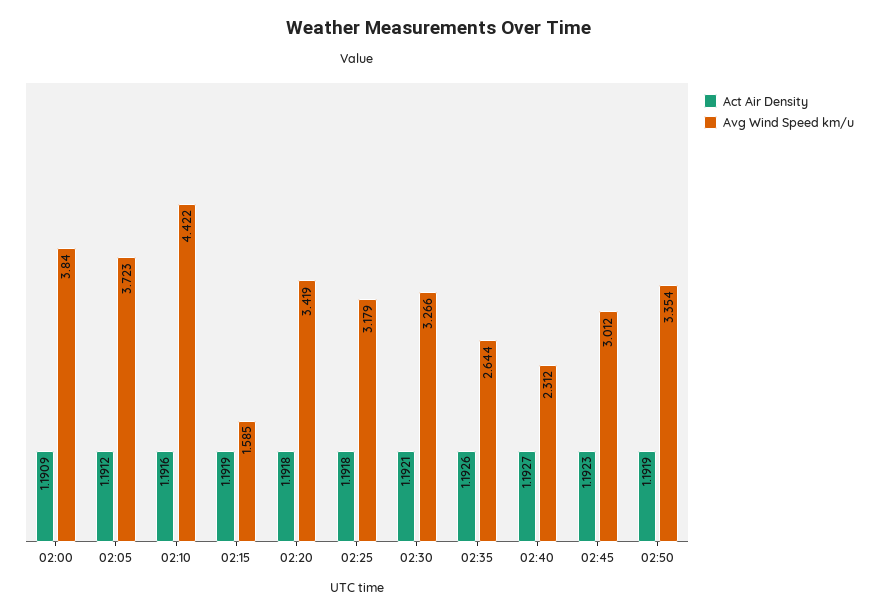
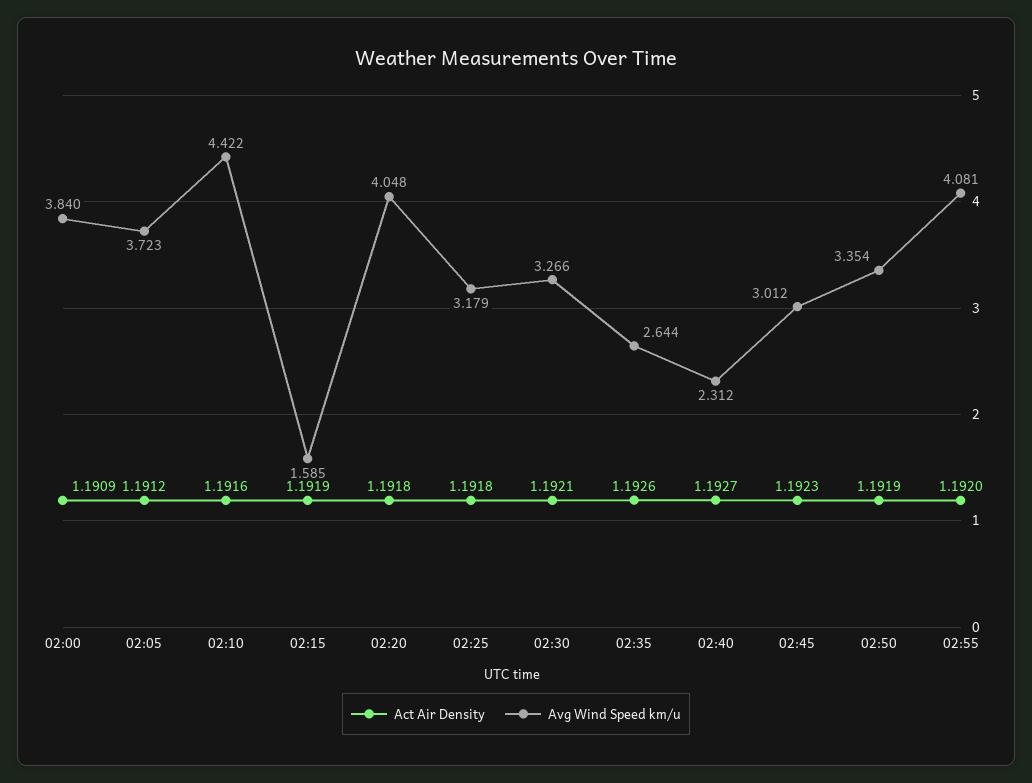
Avg Wind Speed km/u, 02:20: 3.419 -> 4.048
Act Air Density, 02:55: none -> 1.192
Avg Wind Speed km/u, 02:55: none -> 4.081

